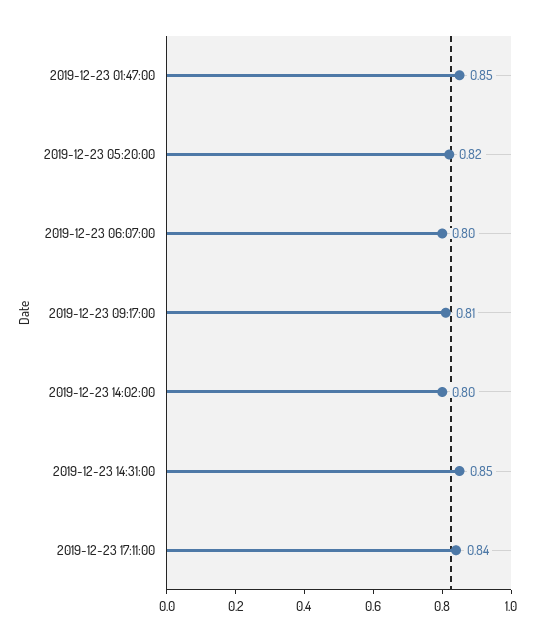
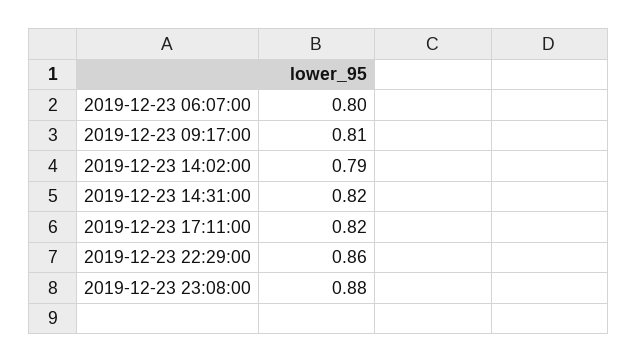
2019-12-23 01:47:00: 0.85 -> none
2019-12-23 05:20:00: 0.82 -> none
2019-12-23 14:02:00: 0.8 -> 0.79
2019-12-23 14:31:00: 0.85 -> 0.82
2019-12-23 17:11:00: 0.84 -> 0.82
2019-12-23 22:29:00: none -> 0.86
2019-12-23 23:08:00: none -> 0.88

